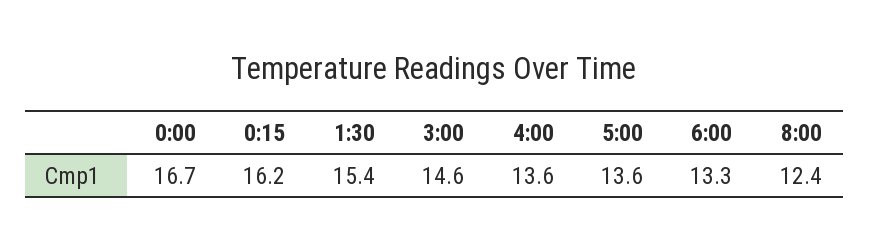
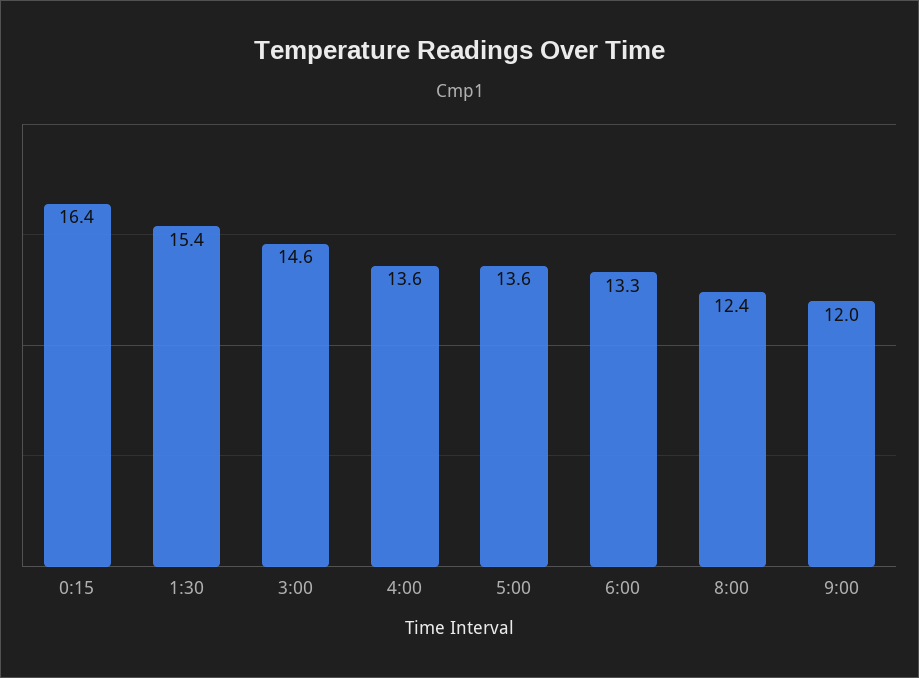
0:00: 16.7 -> none
0:15: 16.2 -> 16.4
9:00: none -> 12

